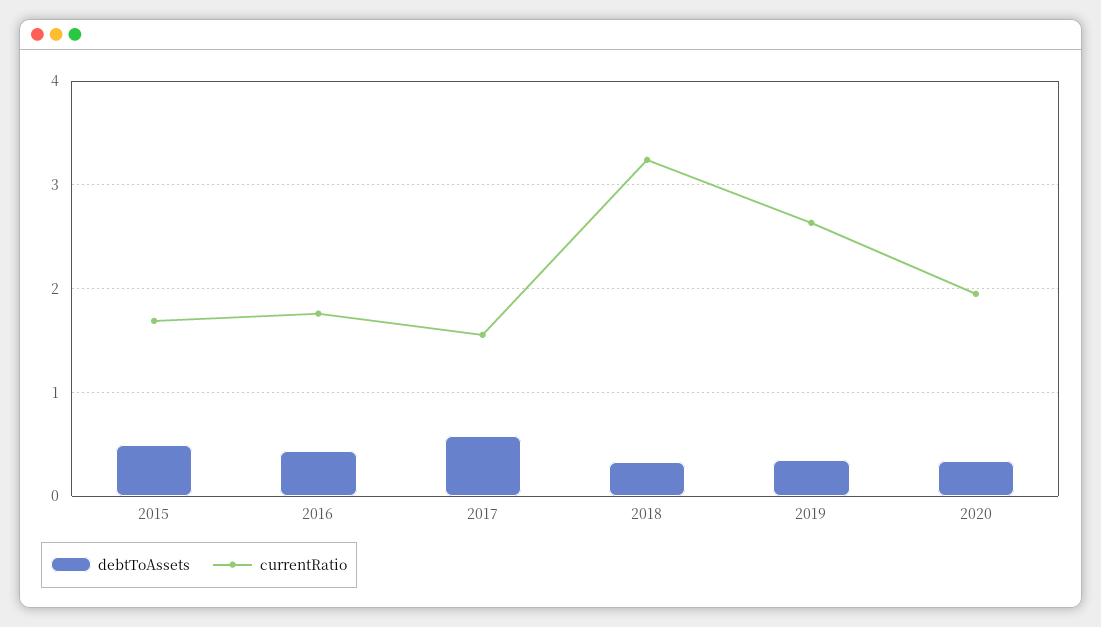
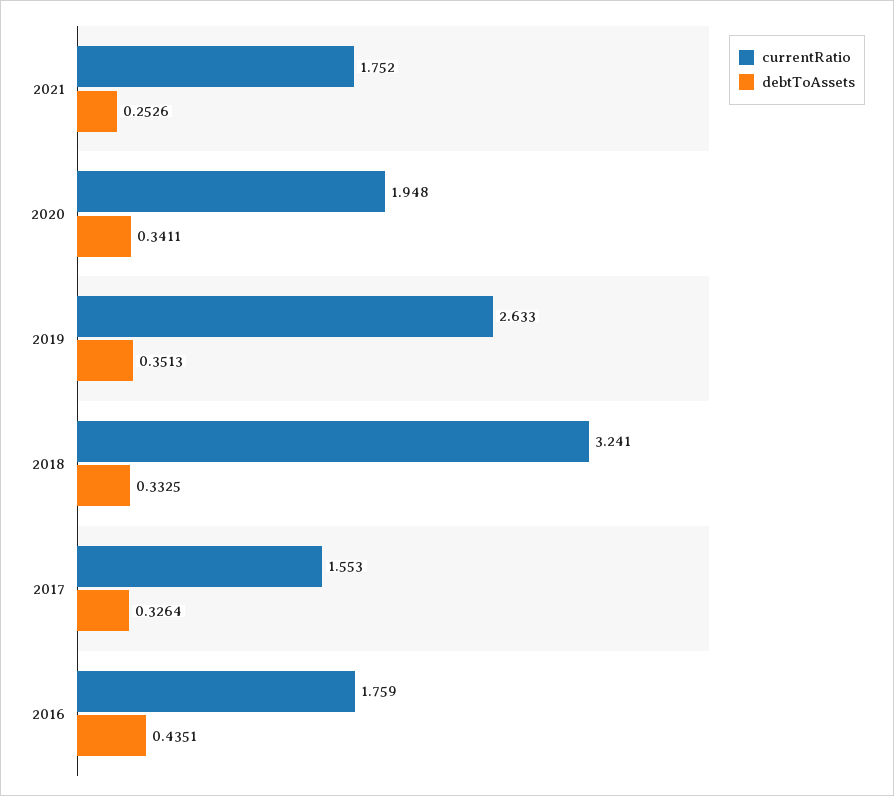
debtToAssets, 2015: 0.5 -> none
currentRatio, 2015: 1.7 -> none
debtToAssets, 2017: 0.6 -> 0.3264
currentRatio, 2021: none -> 1.752
debtToAssets, 2021: none -> 0.2526

